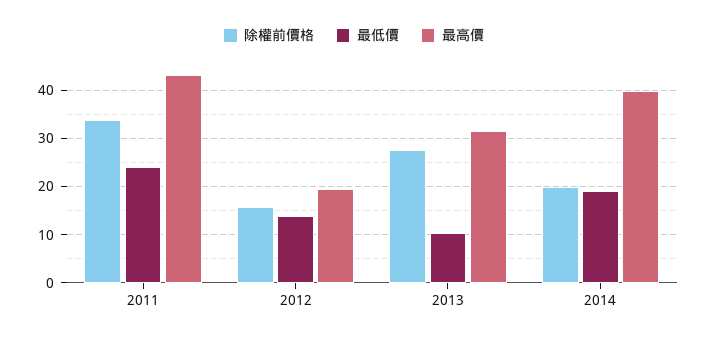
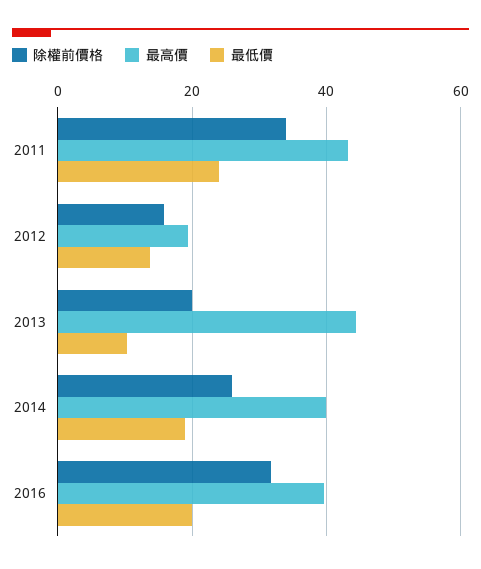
除權前價格, 2013: 28 -> 20
最高價, 2013: 32 -> 44
除權前價格, 2014: 20 -> 26
除權前價格, 2016: none -> 32
最高價, 2016: none -> 40
最低價, 2016: none -> 20

